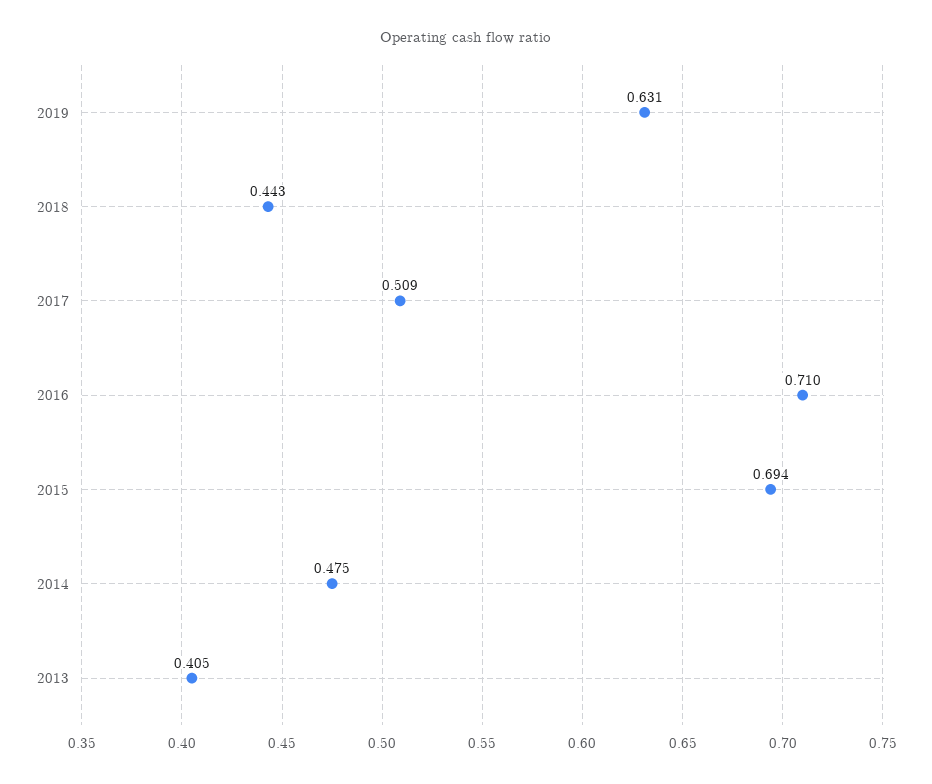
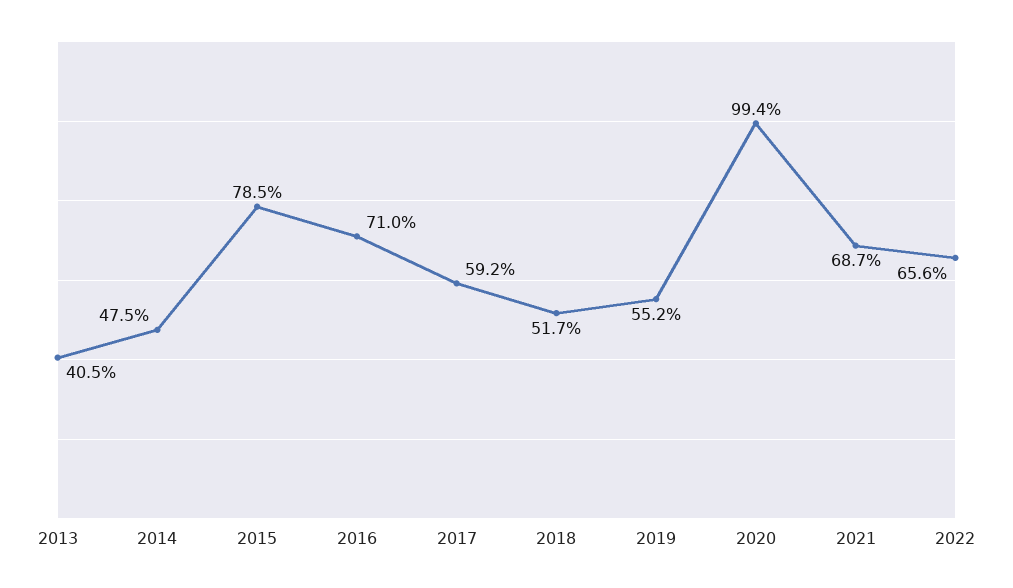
2019: 0.631 -> 0.552
2018: 0.443 -> 0.517
2017: 0.509 -> 0.592
2015: 0.694 -> 0.785
2020: none -> 0.994
2021: none -> 0.687
2022: none -> 0.656

